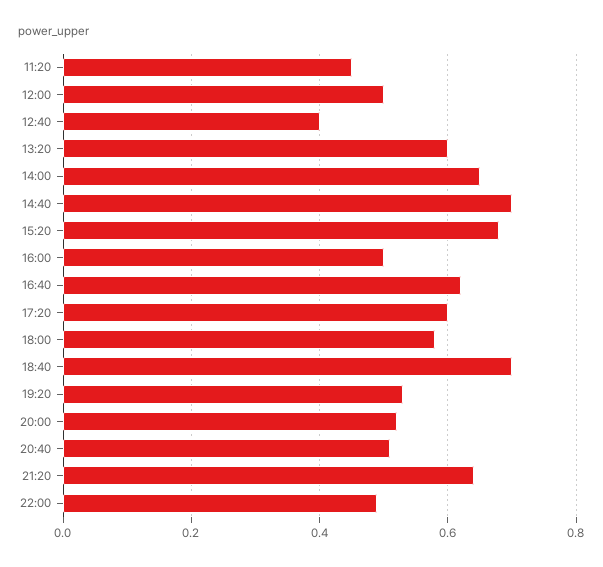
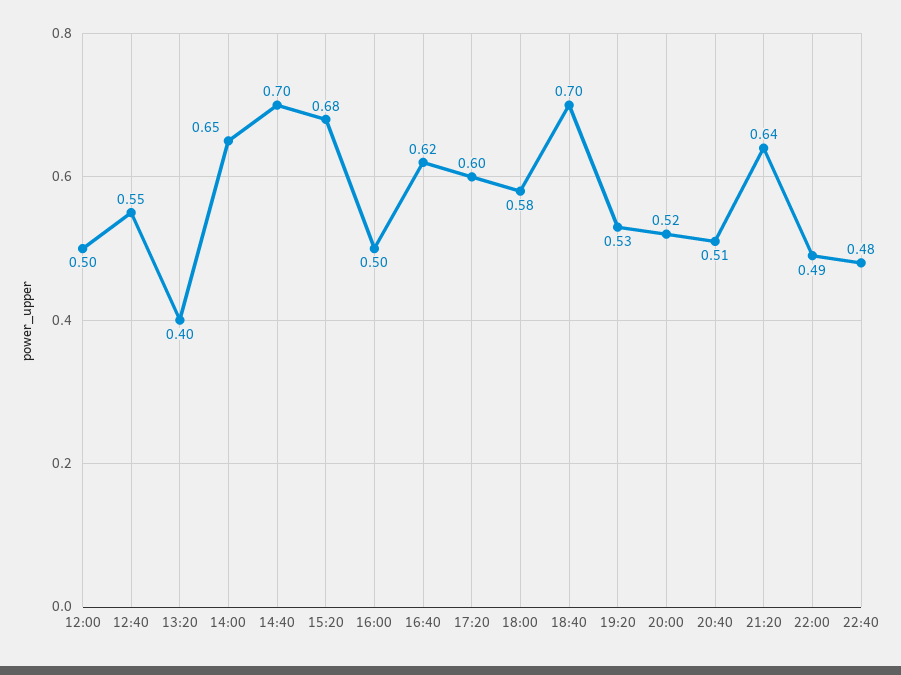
11:20: 0.45 -> none
12:40: 0.4 -> 0.55
13:20: 0.6 -> 0.4
22:40: none -> 0.48

